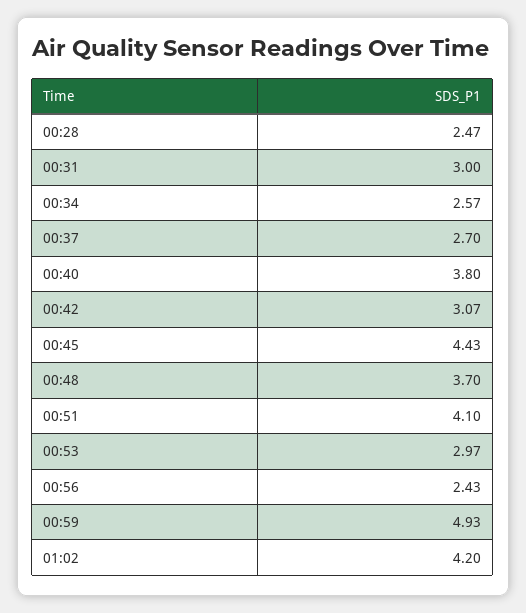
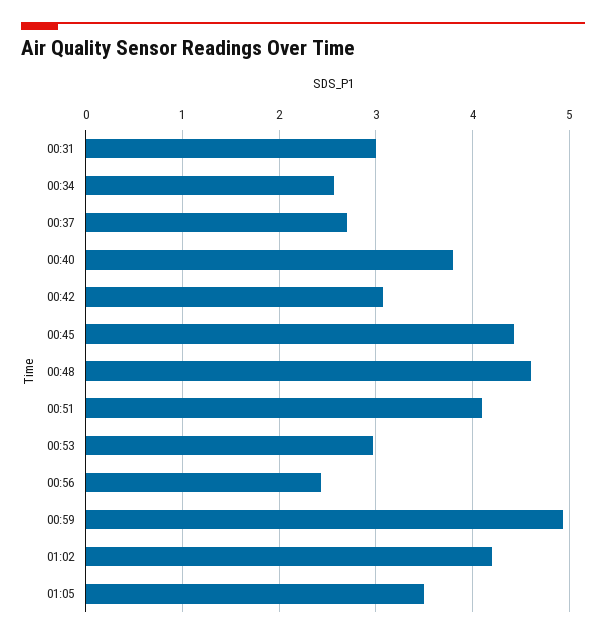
00:28: 2.47 -> none
00:48: 3.7 -> 4.6
01:05: none -> 3.5

